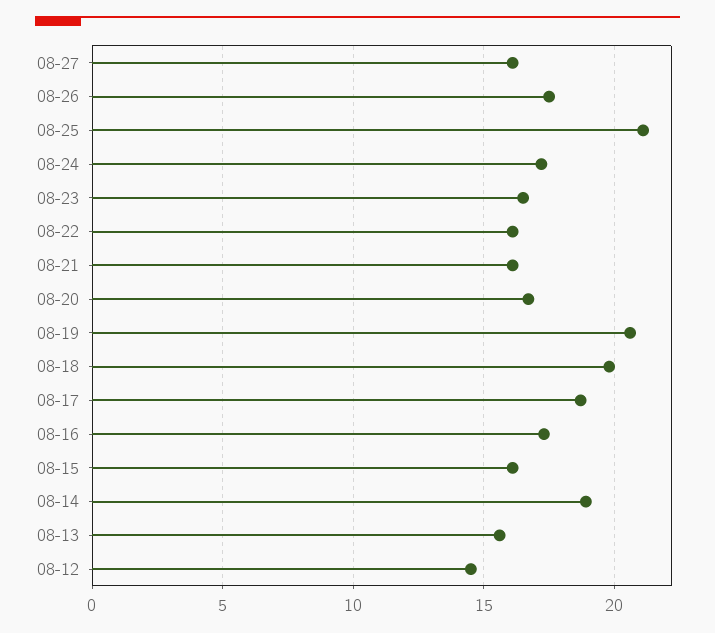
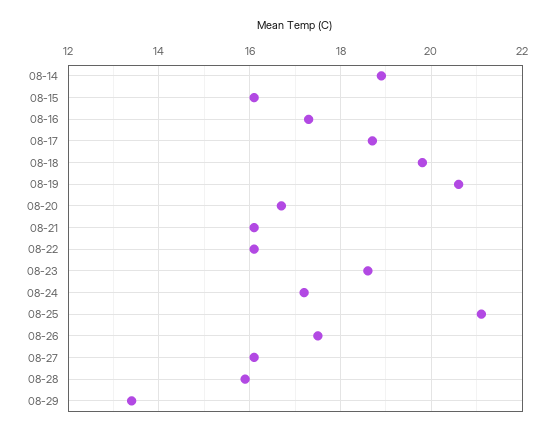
08-23: 16.5 -> 18.5
08-13: 15.5 -> none
08-12: 14.5 -> none
08-28: none -> 16
08-29: none -> 13.5

